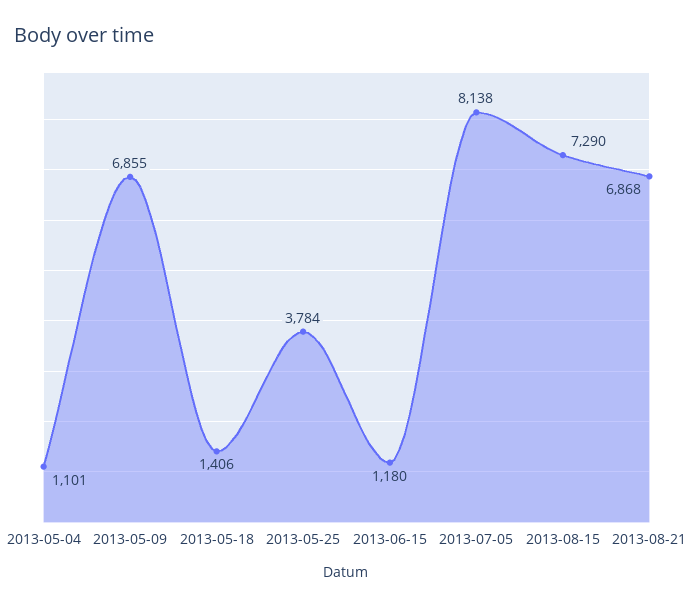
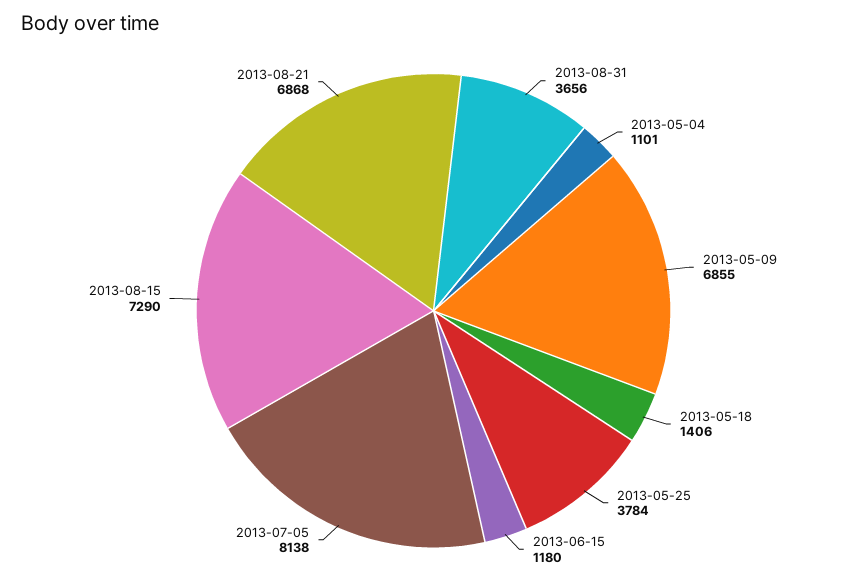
2013-08-31: none -> 3656

